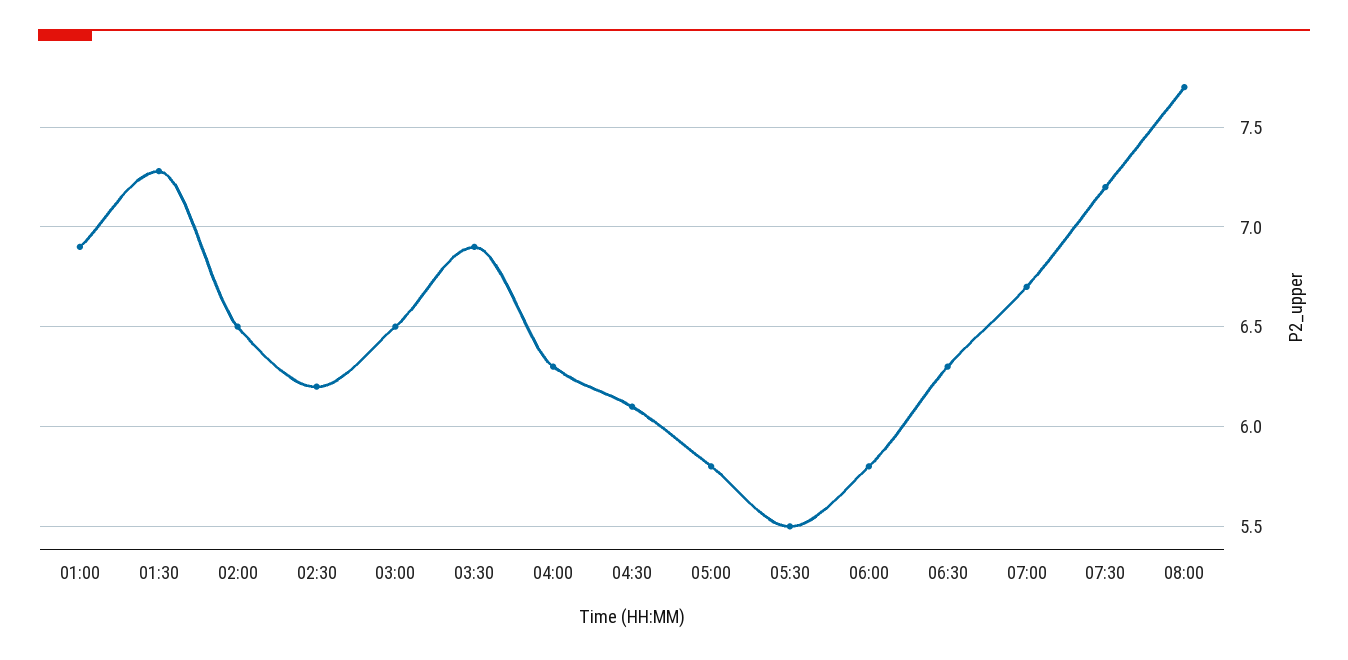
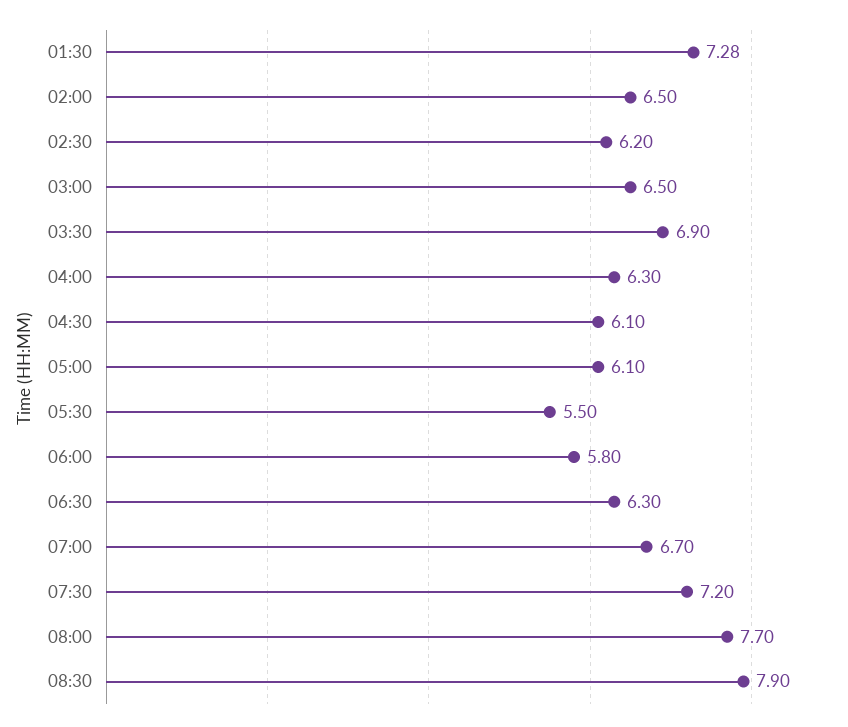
01:00: 6.9 -> none
05:00: 5.8 -> 6.1
08:30: none -> 7.9

